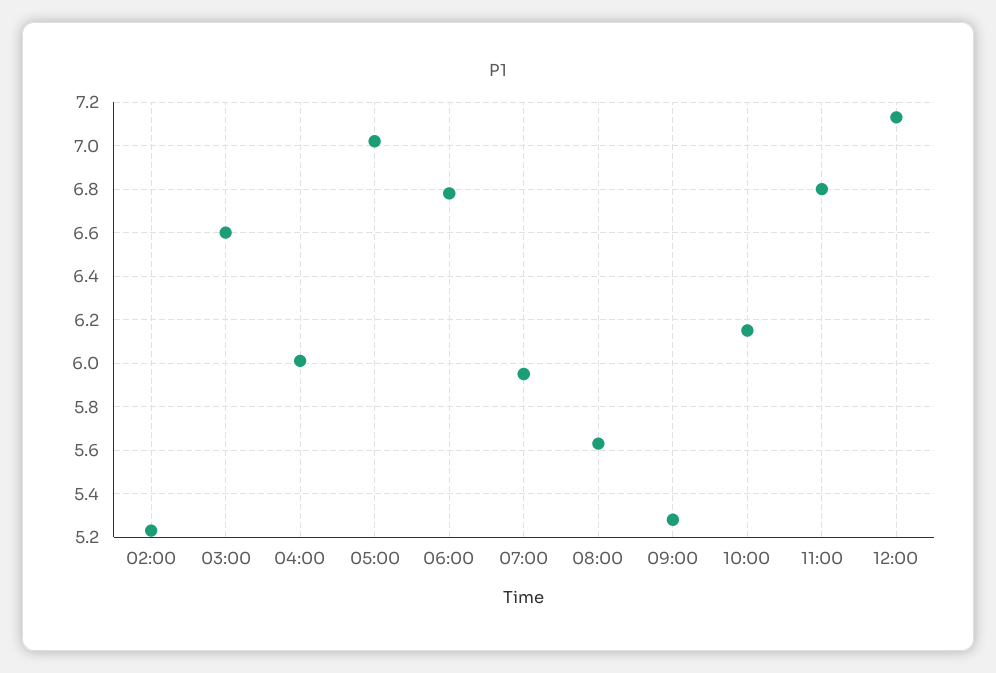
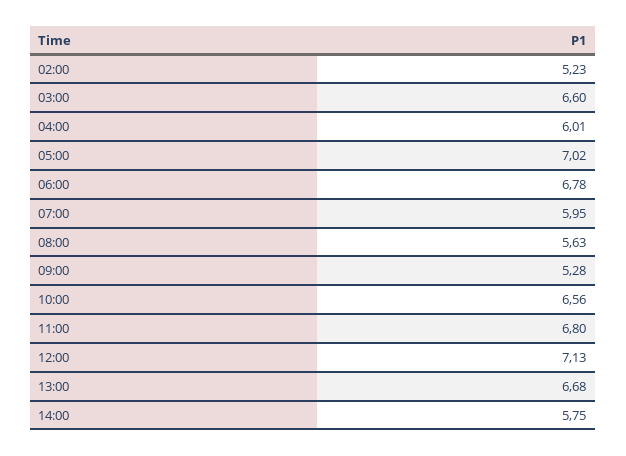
10:00: 6.15 -> 6.56
13:00: none -> 6.68
14:00: none -> 5.75

